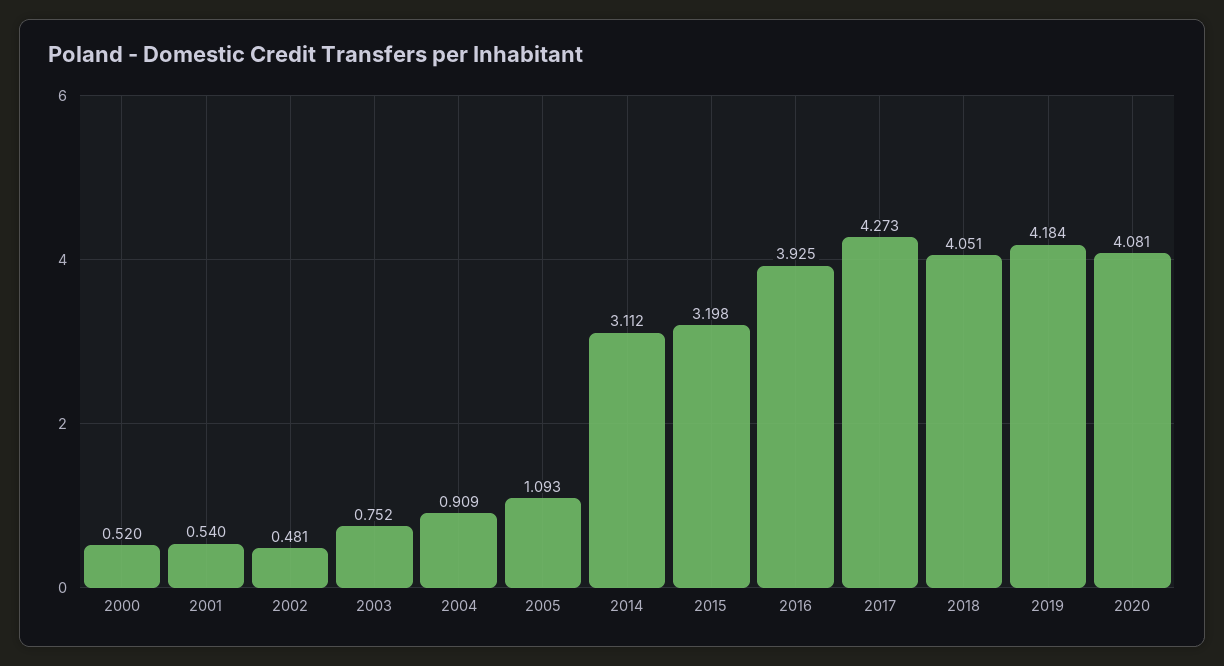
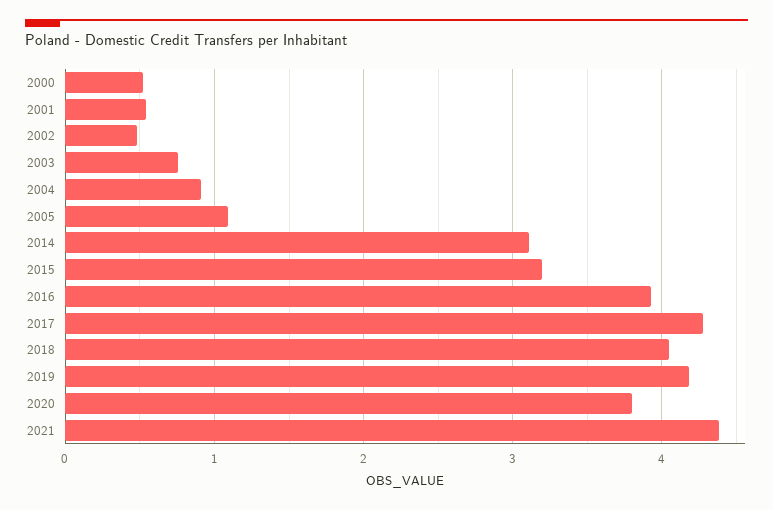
2020: 4.081 -> 3.8
2021: none -> 4.4

